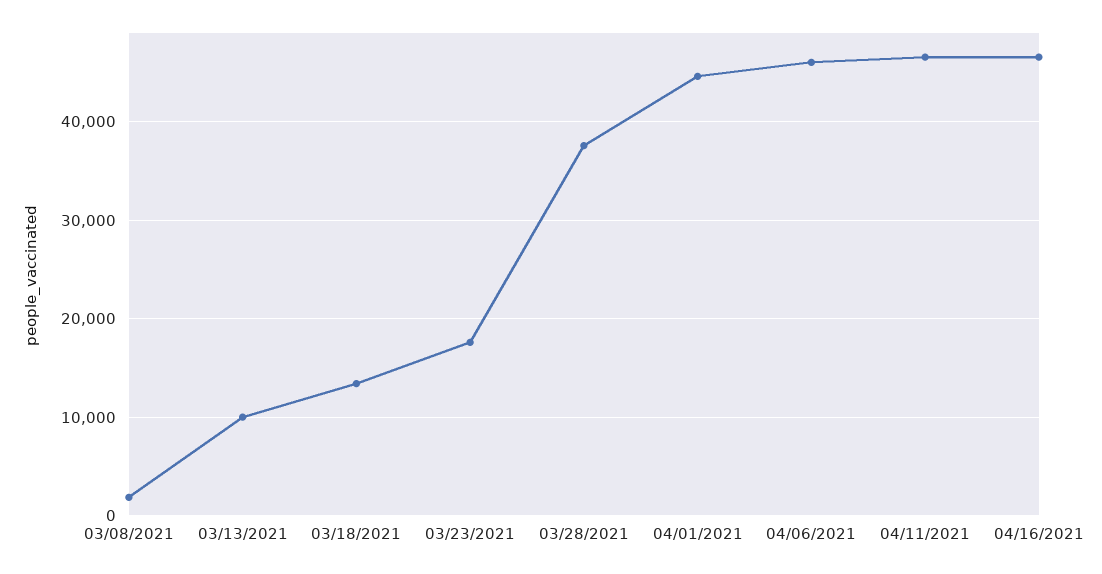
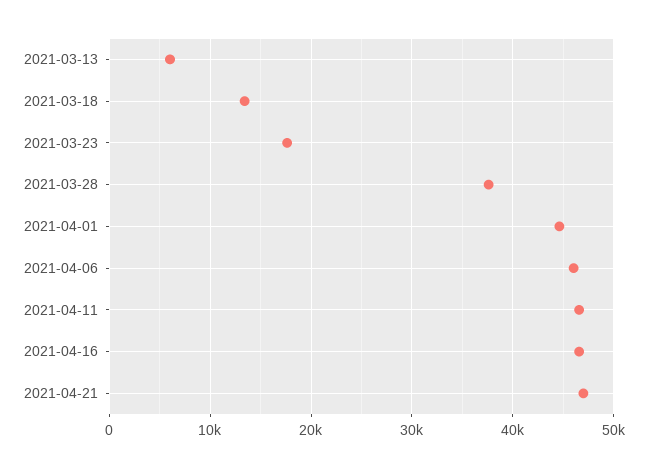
03/08/2021: 2000 -> none
03/13/2021: 10000 -> 6000
2021-04-21: none -> 47000

